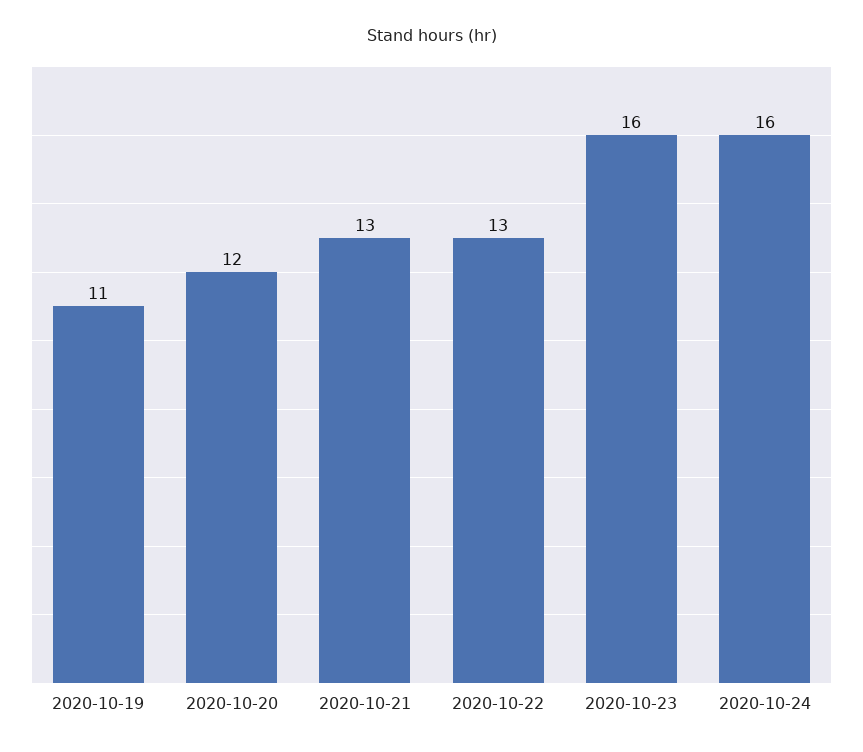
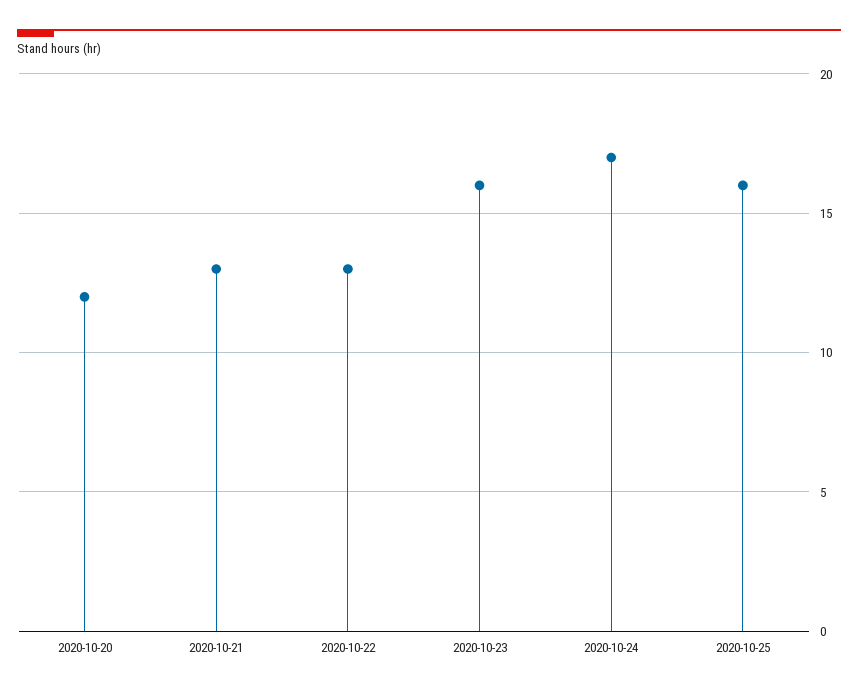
2020-10-19: 11 -> none
2020-10-24: 16 -> 17
2020-10-25: none -> 16

